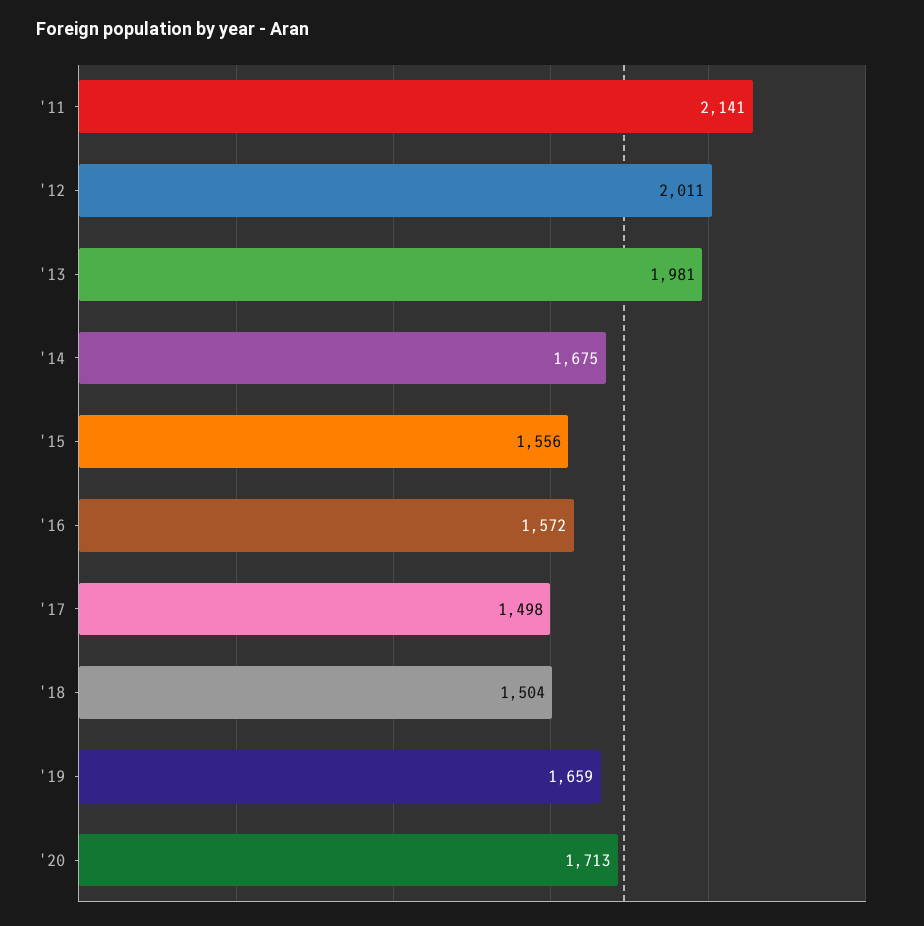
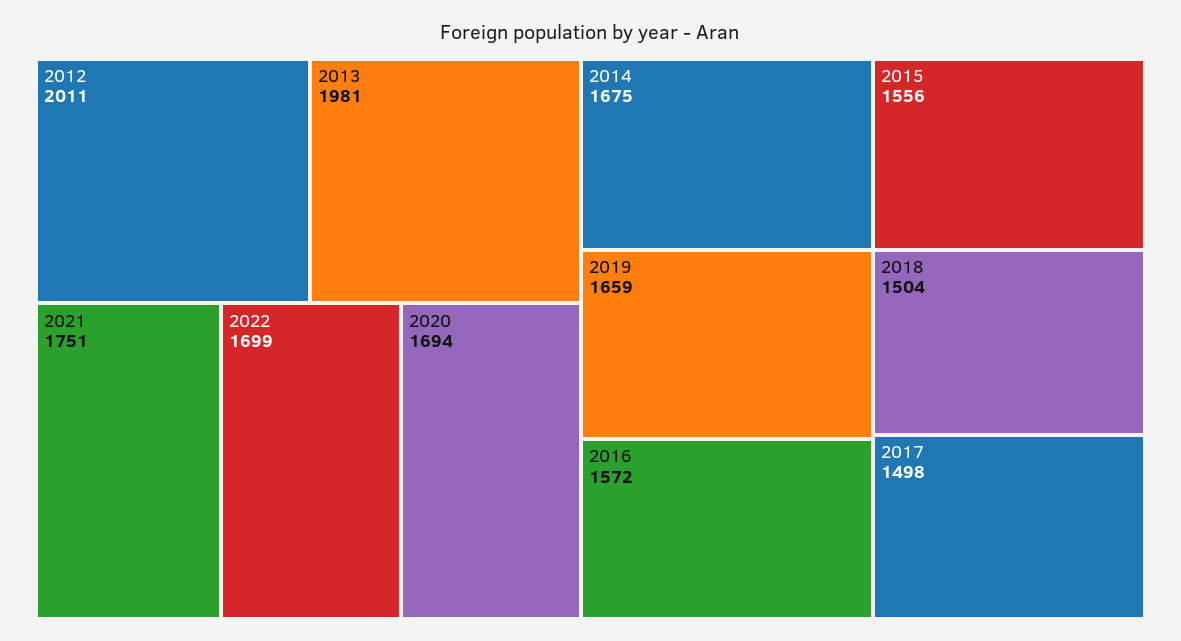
'11: 2141 -> none
'20: 1713 -> 1694
2021: none -> 1751
2022: none -> 1699

